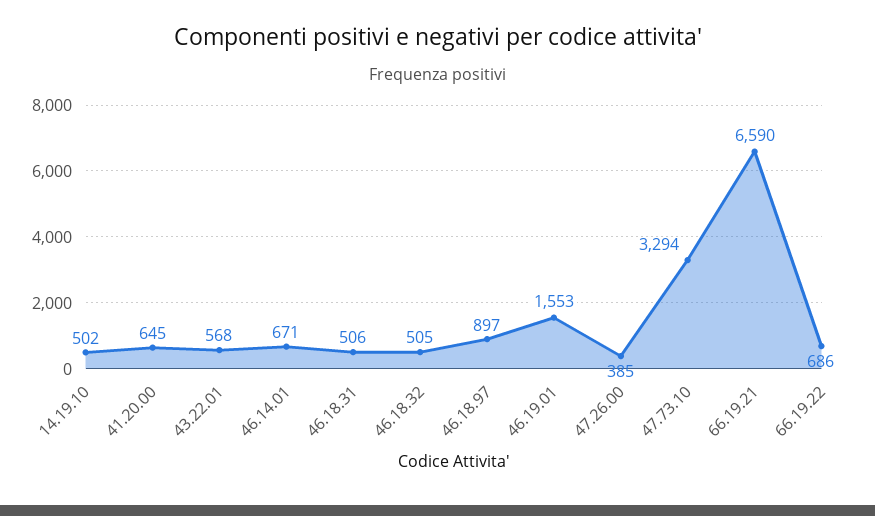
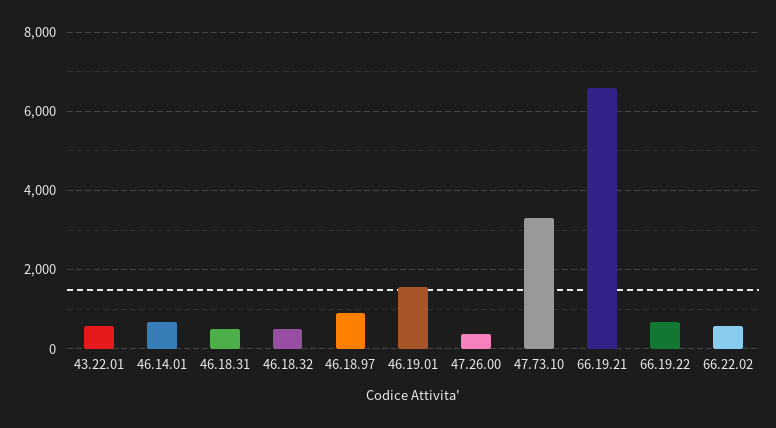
14.19.10: 502 -> none
41.20.00: 645 -> none
66.22.02: none -> 600

